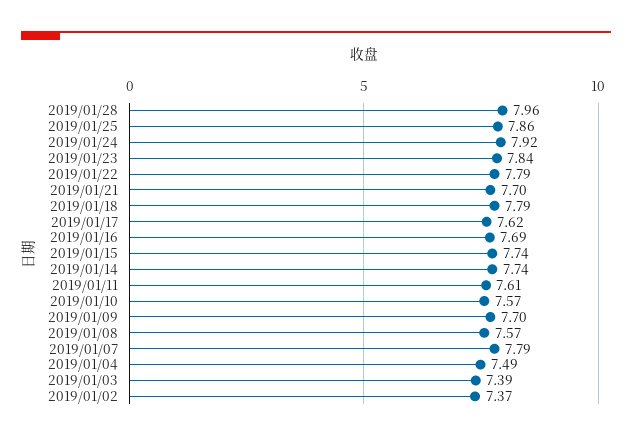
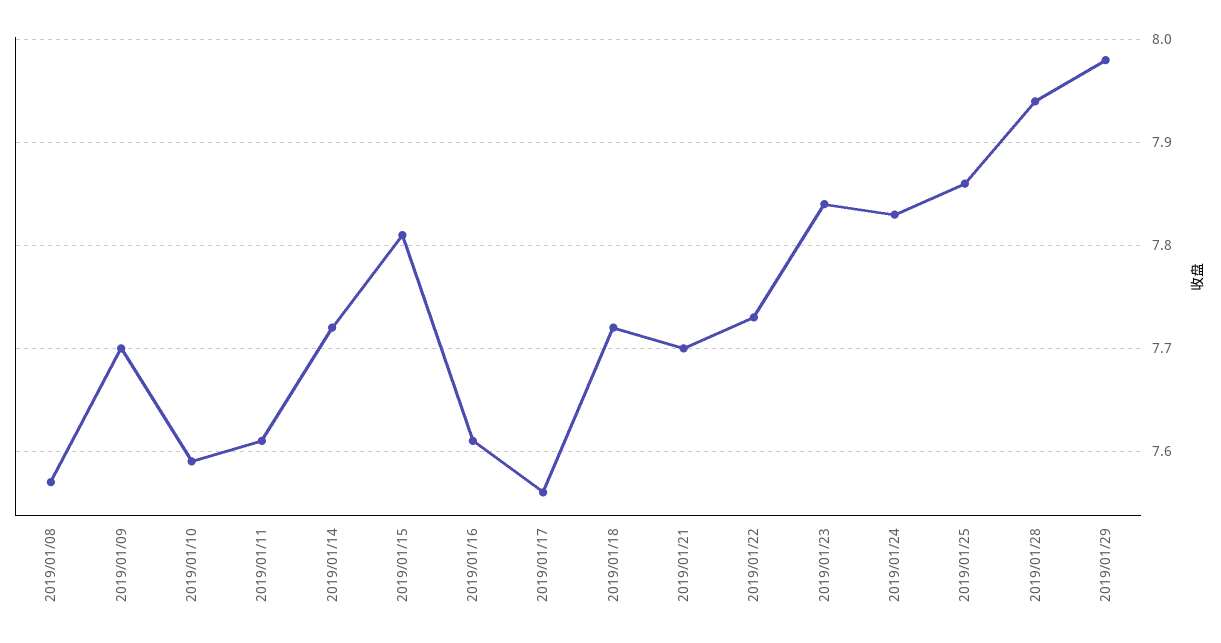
2019/01/28: 7.96 -> 7.94
2019/01/24: 7.92 -> 7.83
2019/01/22: 7.79 -> 7.73
2019/01/18: 7.79 -> 7.72
2019/01/17: 7.62 -> 7.56
2019/01/16: 7.69 -> 7.61
2019/01/15: 7.74 -> 7.81
2019/01/14: 7.74 -> 7.72
2019/01/10: 7.57 -> 7.59
2019/01/07: 7.79 -> none
2019/01/04: 7.49 -> none
2019/01/03: 7.39 -> none
2019/01/02: 7.37 -> none
2019/01/29: none -> 7.98

